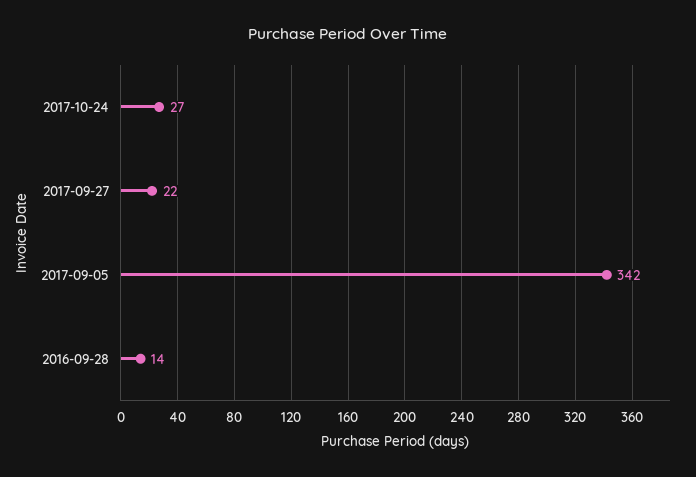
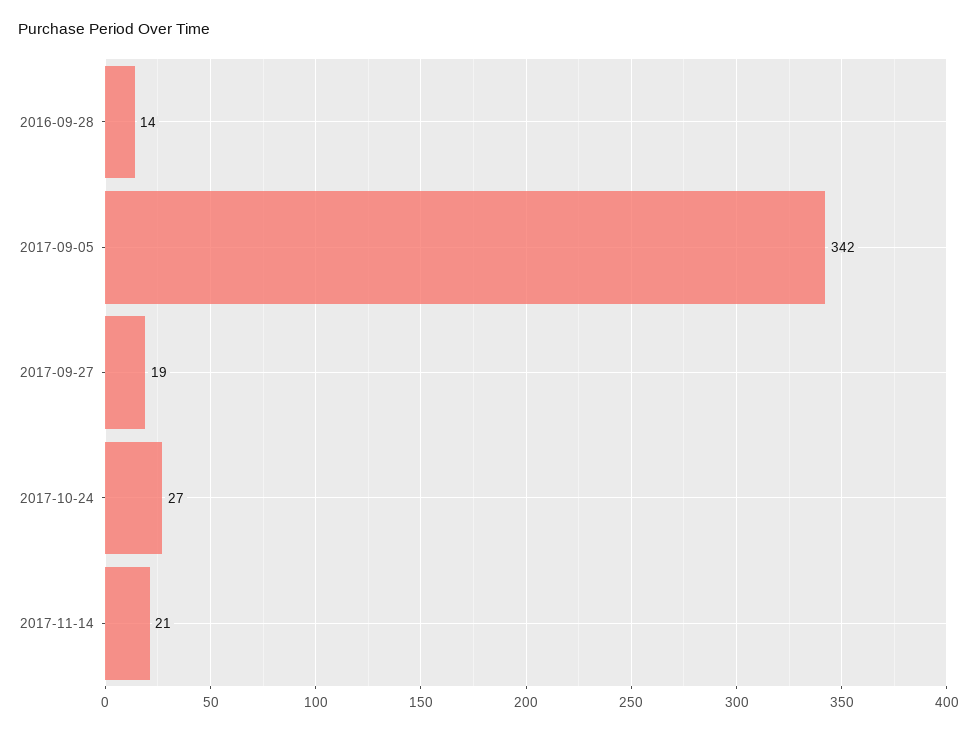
2017-09-27: 22 -> 19
2017-11-14: none -> 21

